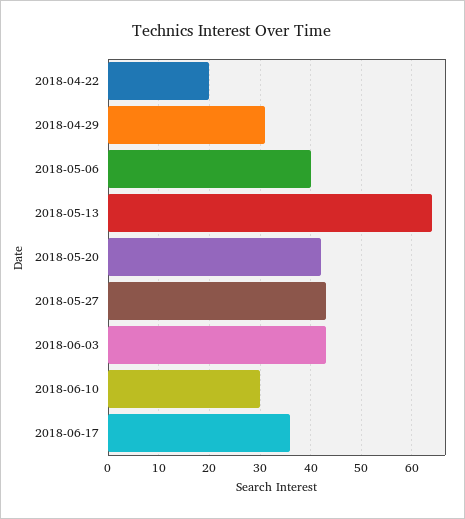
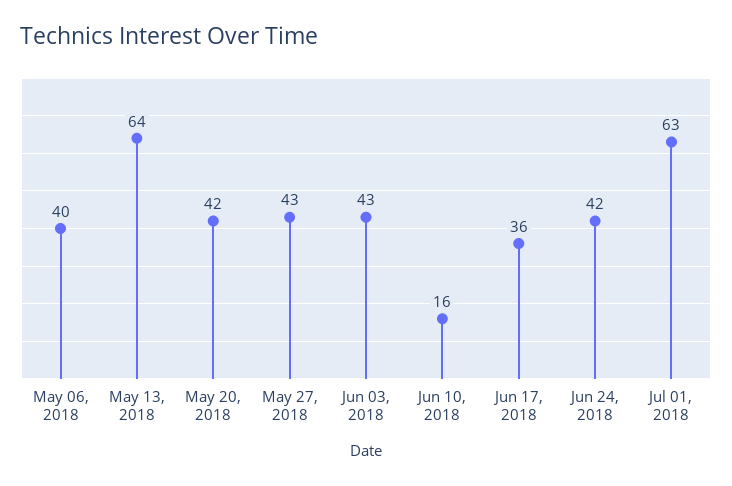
2018-04-22: 20 -> none
2018-04-29: 30 -> none
2018-06-10: 30 -> 16
Jun 24, 2018: none -> 42
Jul 01, 2018: none -> 63

